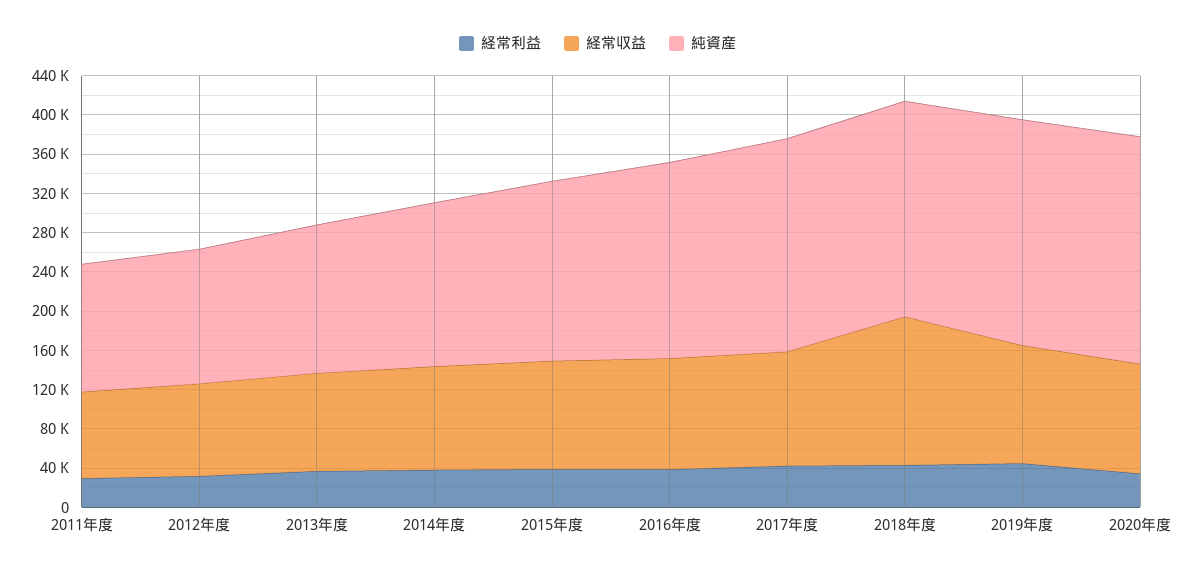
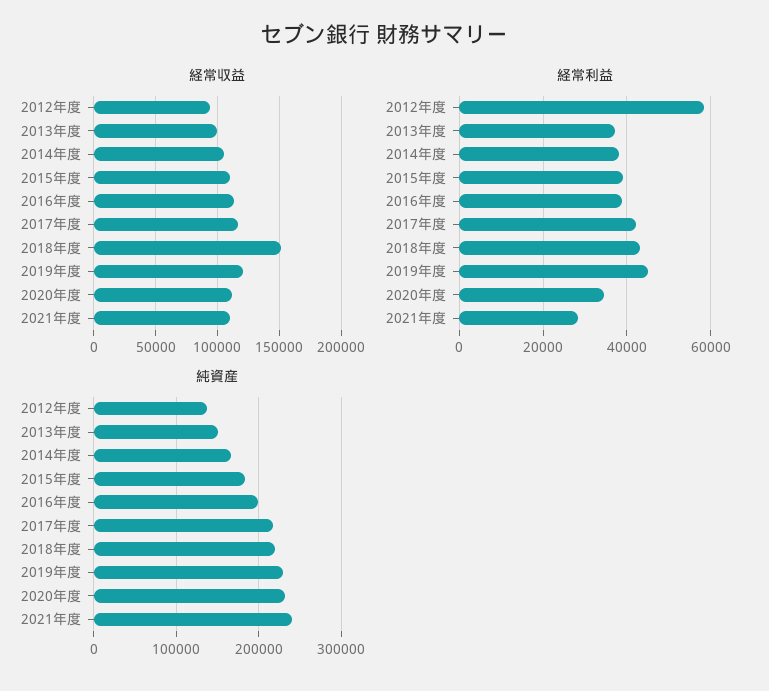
経常利益, 2011年度: 30000 -> none
経常収益, 2011年度: 90000 -> none
純資産, 2011年度: 130000 -> none
経常利益, 2012年度: 30000 -> 58000
経常収益, 2021年度: none -> 110000
経常利益, 2021年度: none -> 28000
純資産, 2021年度: none -> 240000

